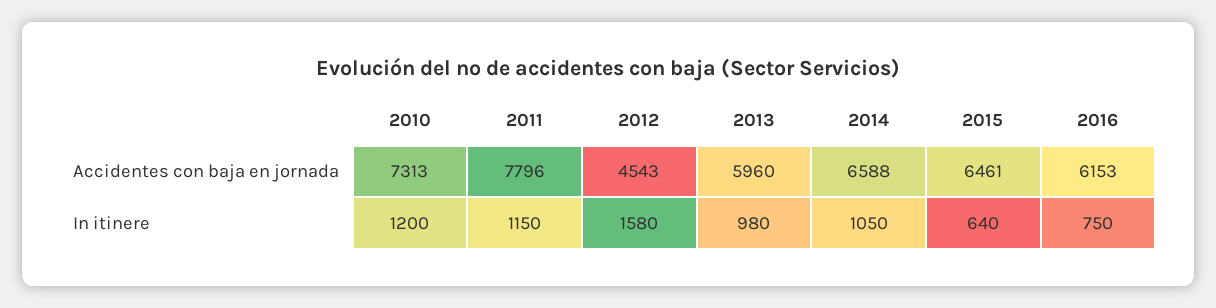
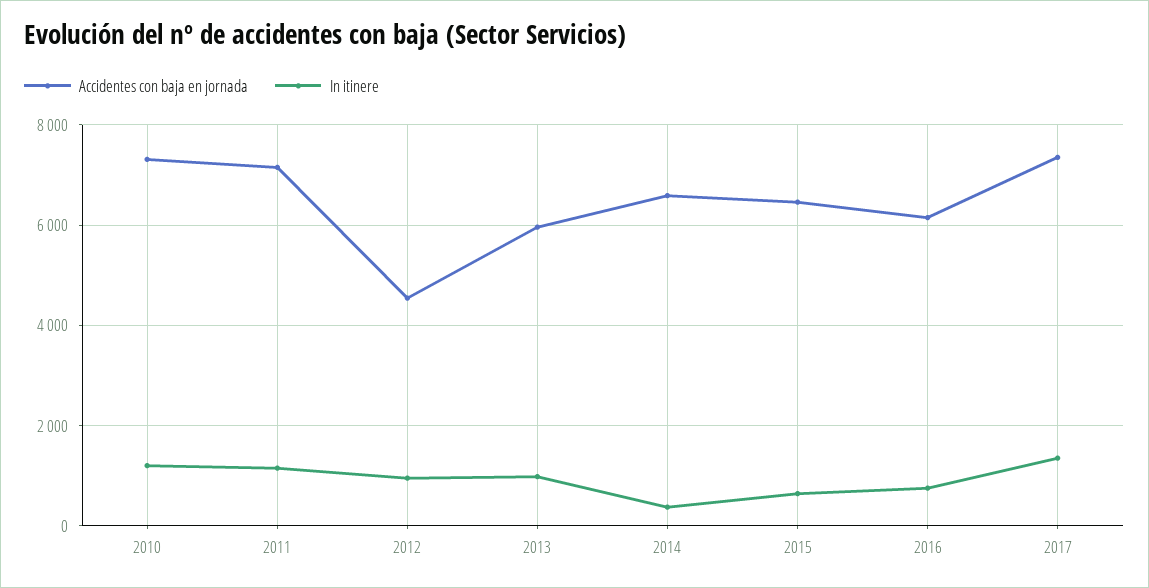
Accidentes con baja en jornada, 2011: 7796 -> 7200
In itinere, 2012: 1580 -> 1000
In itinere, 2014: 1050 -> 400
Accidentes con baja en jornada, 2017: none -> 7400
In itinere, 2017: none -> 1400

